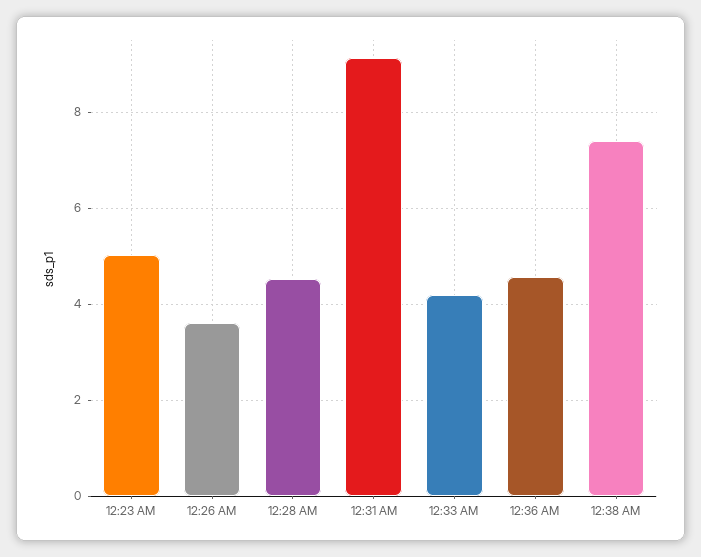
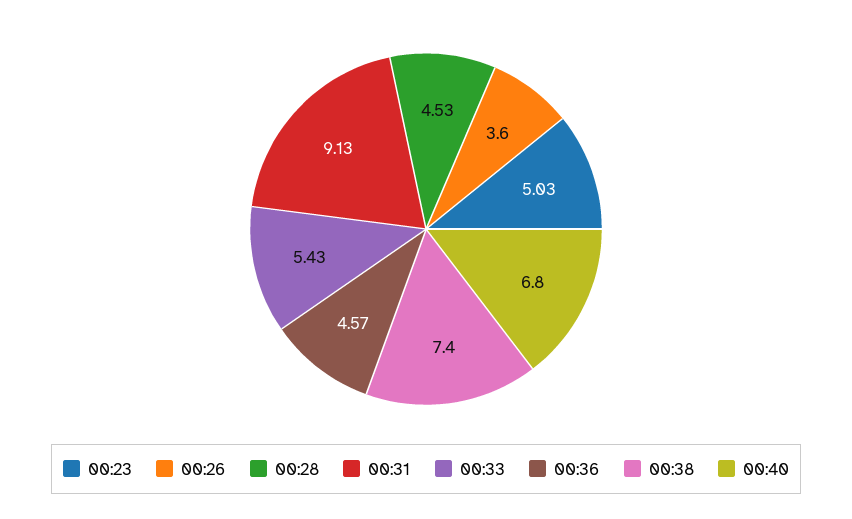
12:33 AM: 4.2 -> 5.43
00:40: none -> 6.8

